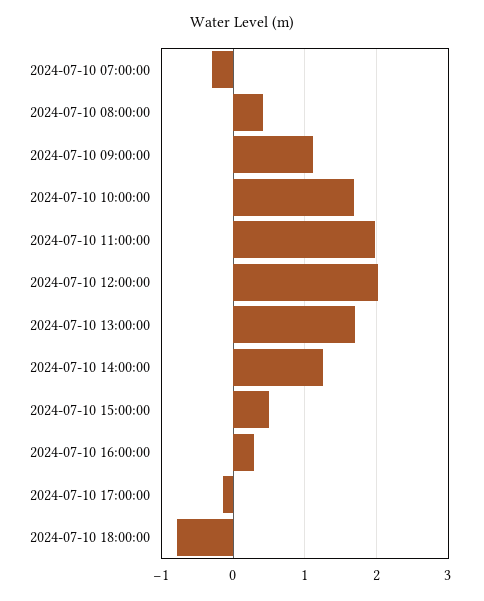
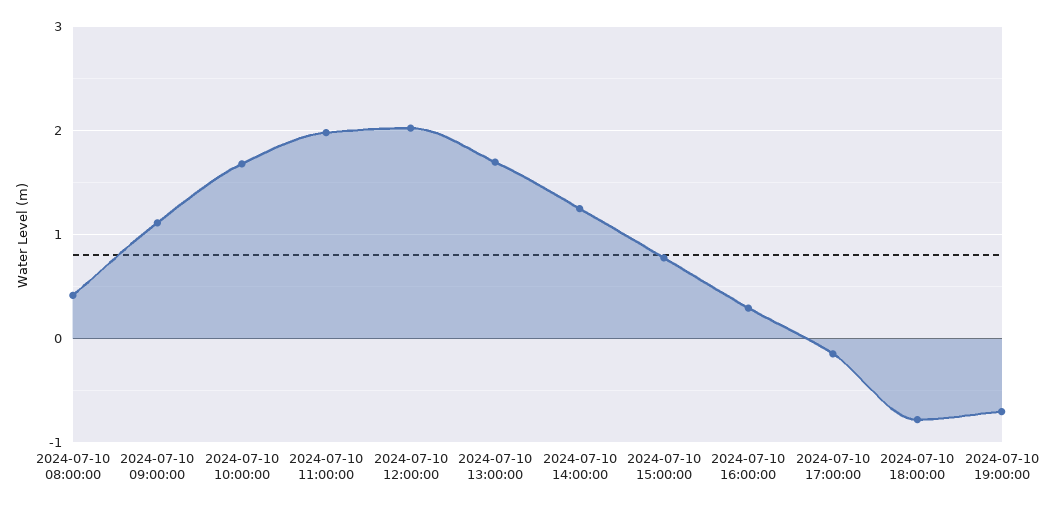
2024-07-10 07:00:00: -0.3 -> none
2024-07-10 15:00:00: 0.5 -> 0.8
2024-07-10 19:00:00: none -> -0.7

